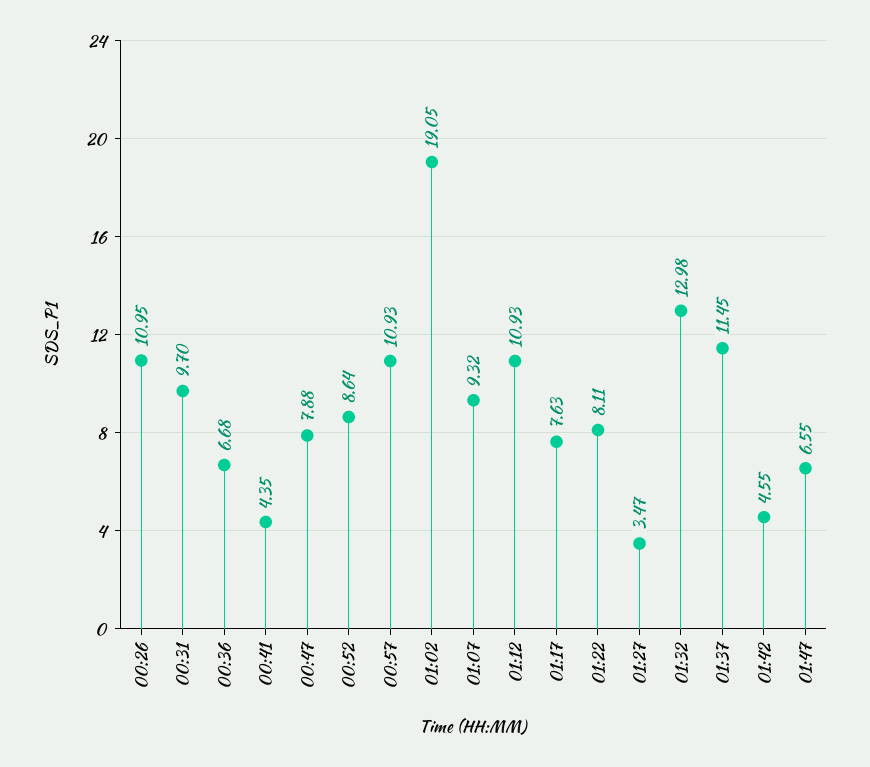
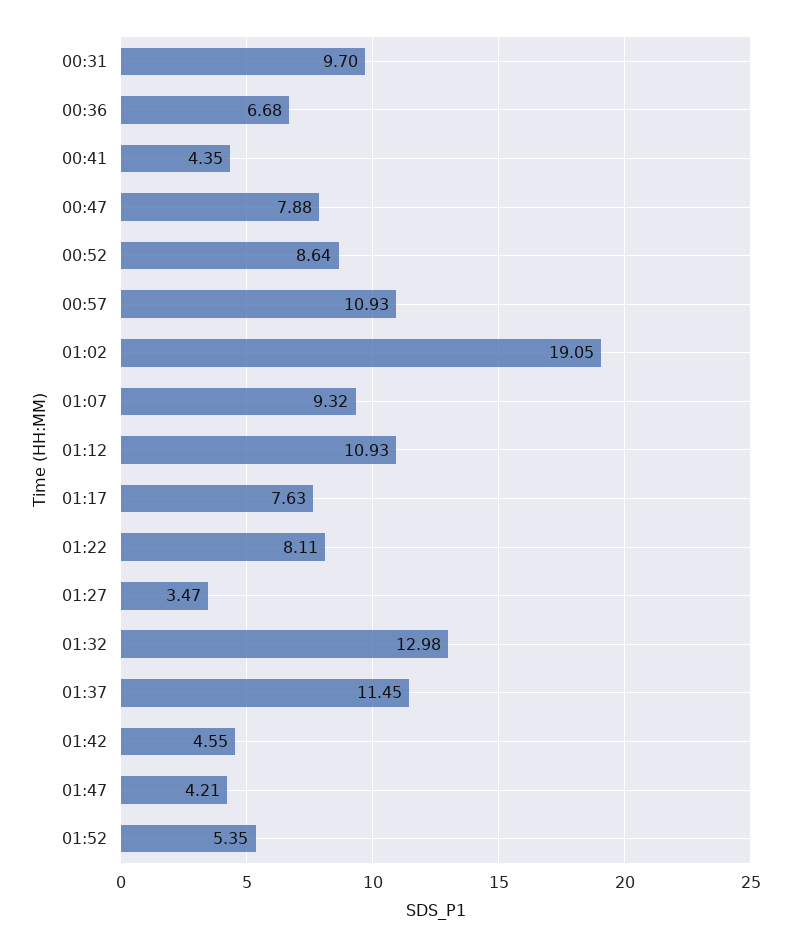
00:26: 10.95 -> none
01:47: 6.55 -> 4.21
01:52: none -> 5.35

